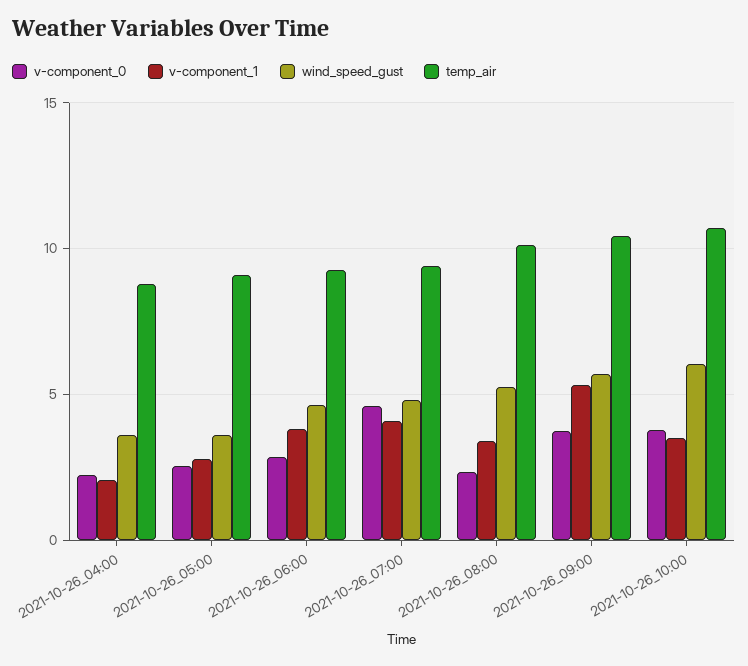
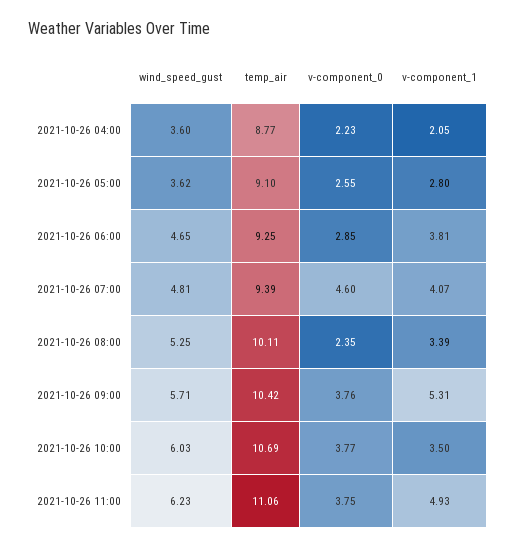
wind_speed_gust, 2021-10-26 11:00: none -> 6.23
temp_air, 2021-10-26 11:00: none -> 11.06
v-component_0, 2021-10-26 11:00: none -> 3.75
v-component_1, 2021-10-26 11:00: none -> 4.93

